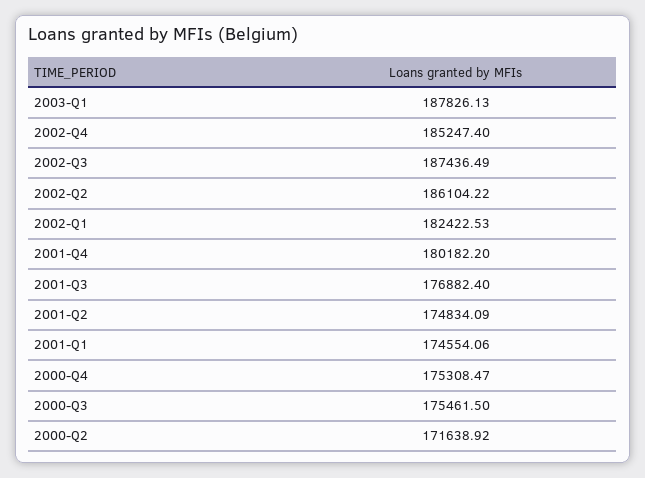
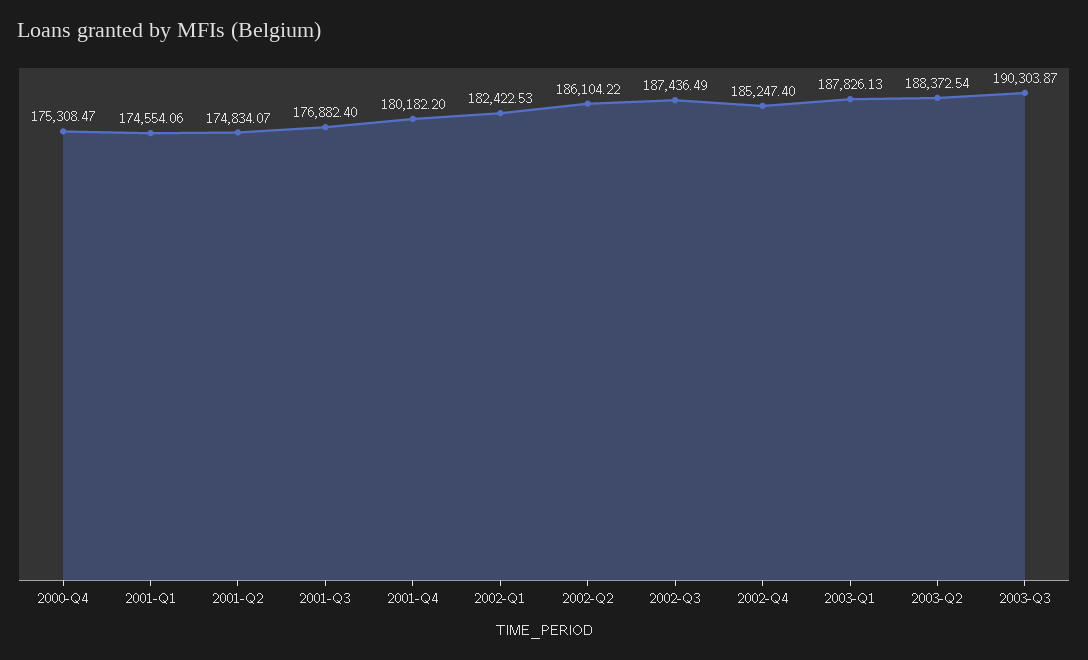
2001-Q2: 174834.09 -> 174834.07
2000-Q3: 175461.5 -> none
2000-Q2: 171638.92 -> none
2003-Q2: none -> 188372.54
2003-Q3: none -> 190303.87

